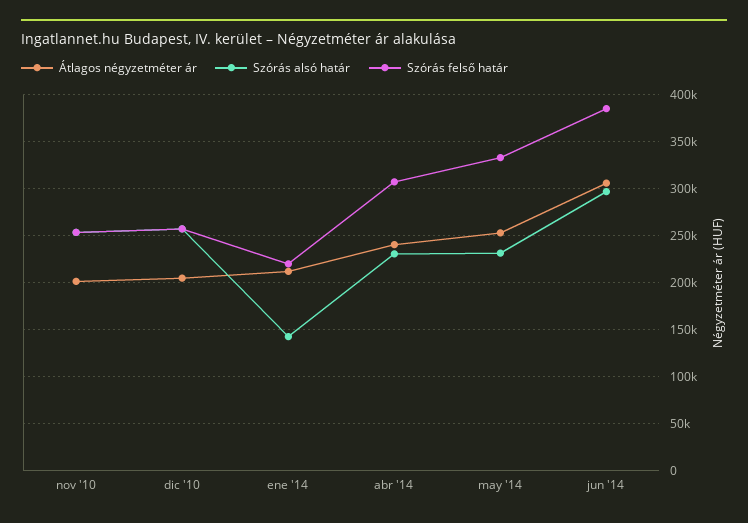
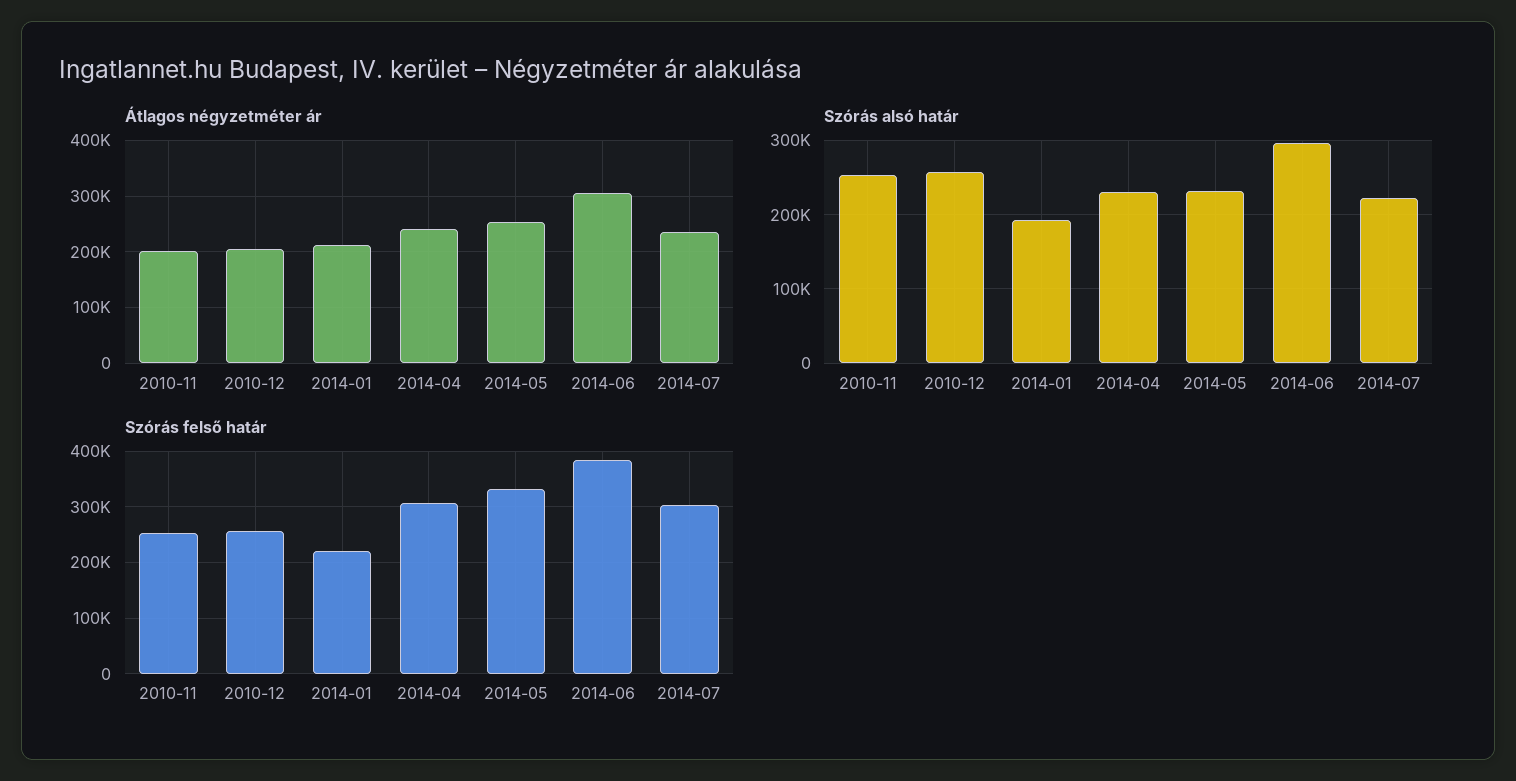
Szórás alsó határ, ene '14: 140000 -> 190000
Átlagos négyzetméter ár, 2014-07: none -> 240000
Szórás alsó határ, 2014-07: none -> 220000
Szórás felső határ, 2014-07: none -> 300000

